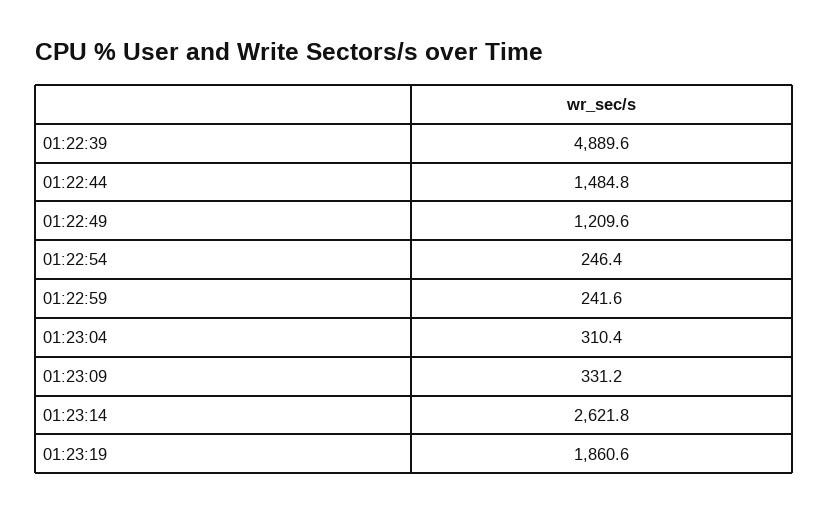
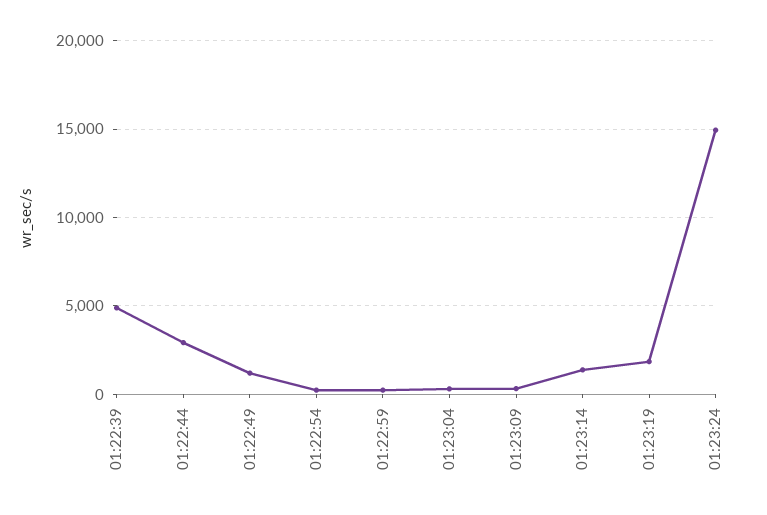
01:22:44: 1484.8 -> 3000
01:23:14: 2621.8 -> 1500
01:23:24: none -> 15000

